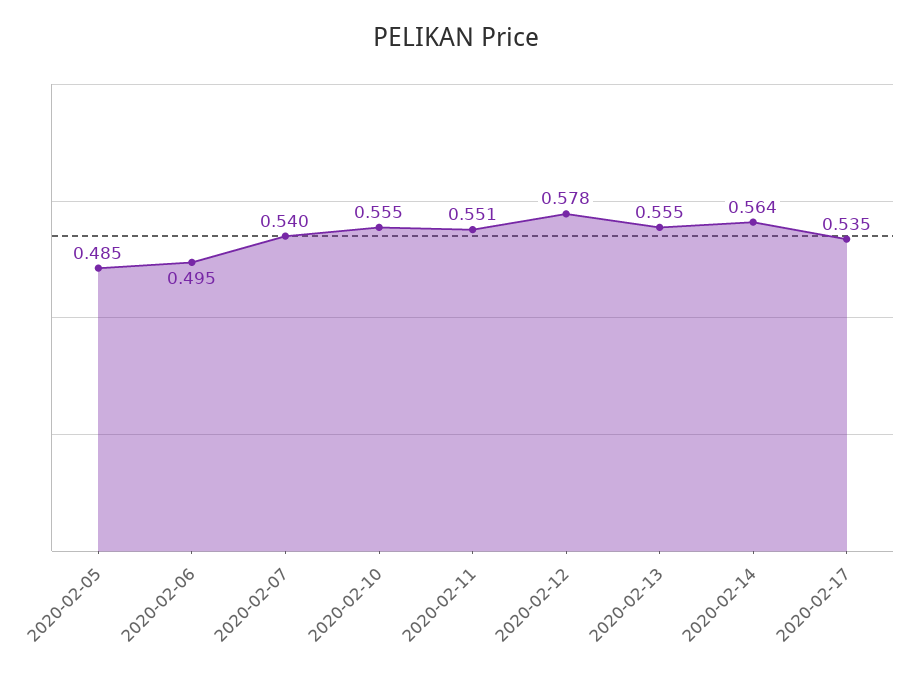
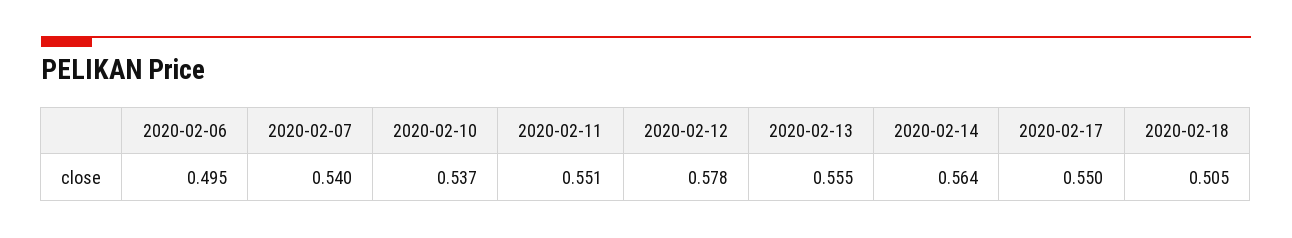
2020-02-05: 0.485 -> none
2020-02-10: 0.555 -> 0.537
2020-02-17: 0.535 -> 0.55
2020-02-18: none -> 0.505

